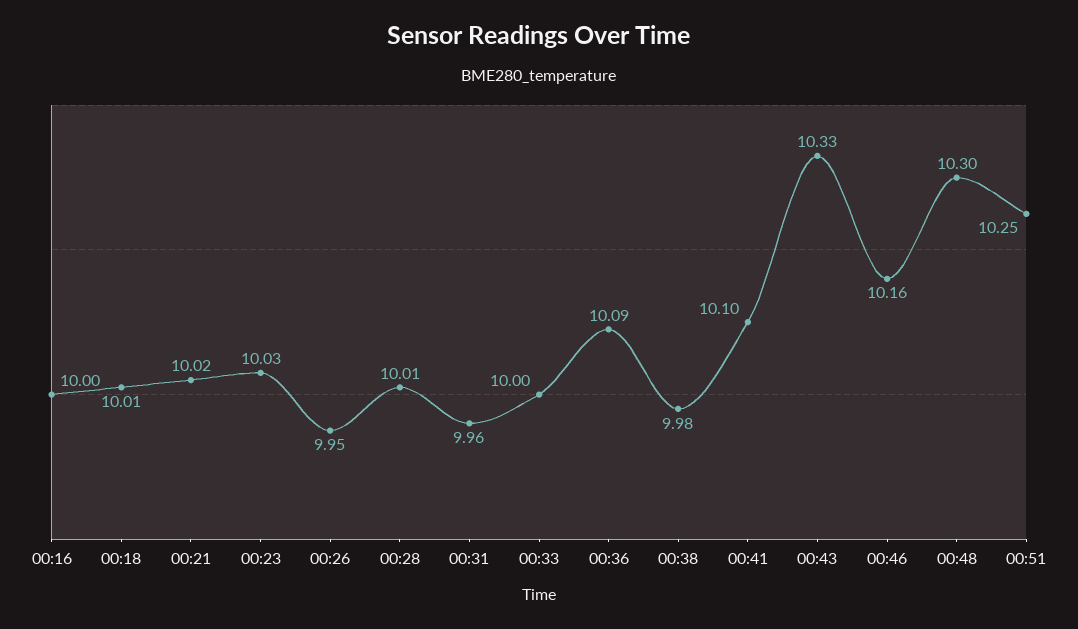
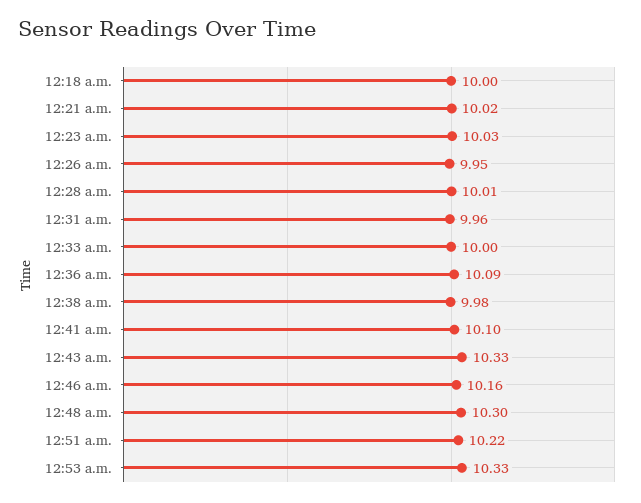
00:16: 10 -> none
00:18: 10.01 -> 10
00:51: 10.25 -> 10.22
12:53 a.m.: none -> 10.33

